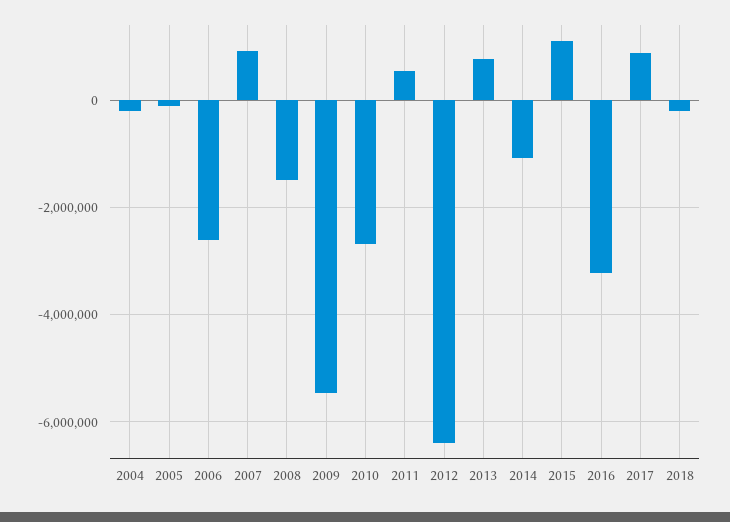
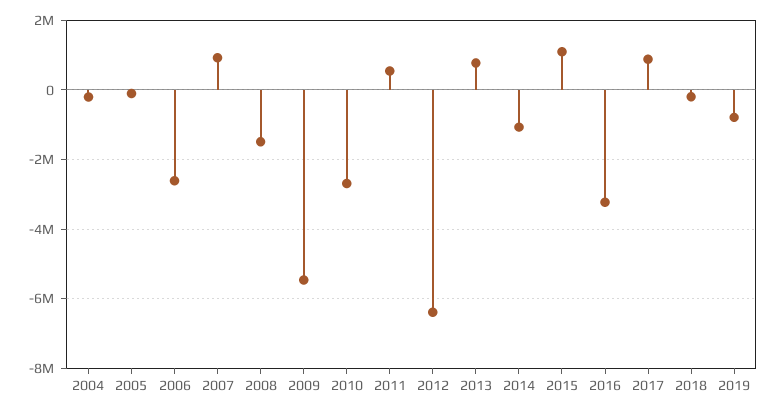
2019: none -> -800000

